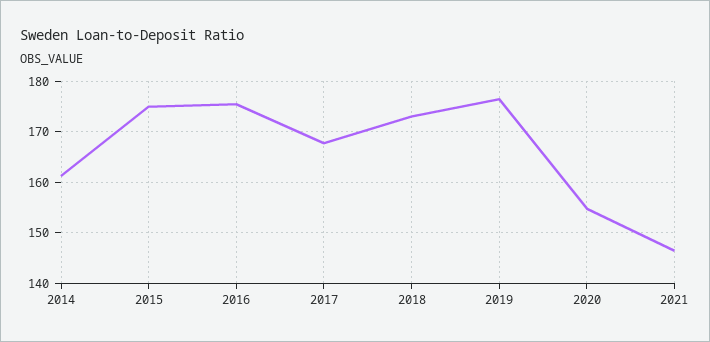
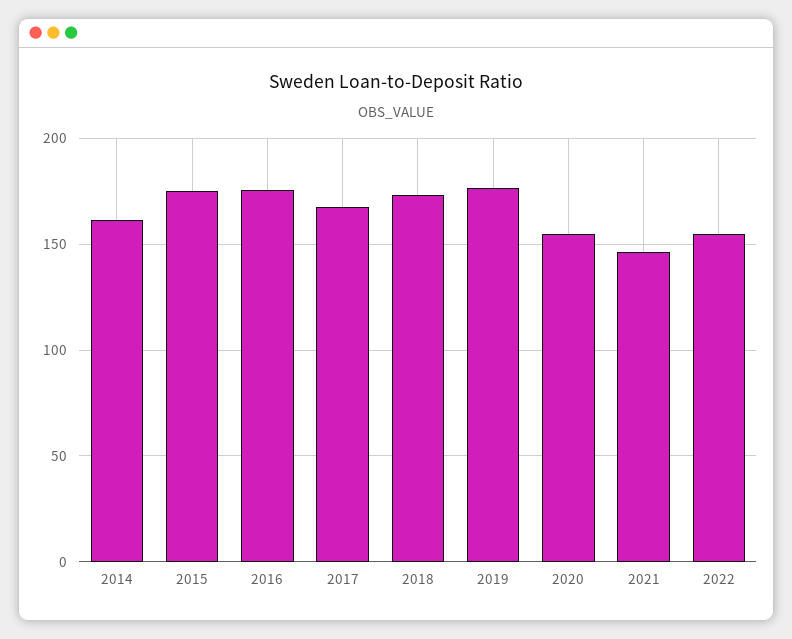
2022: none -> 155

